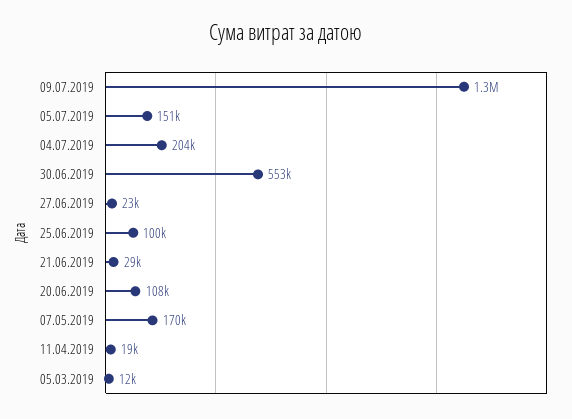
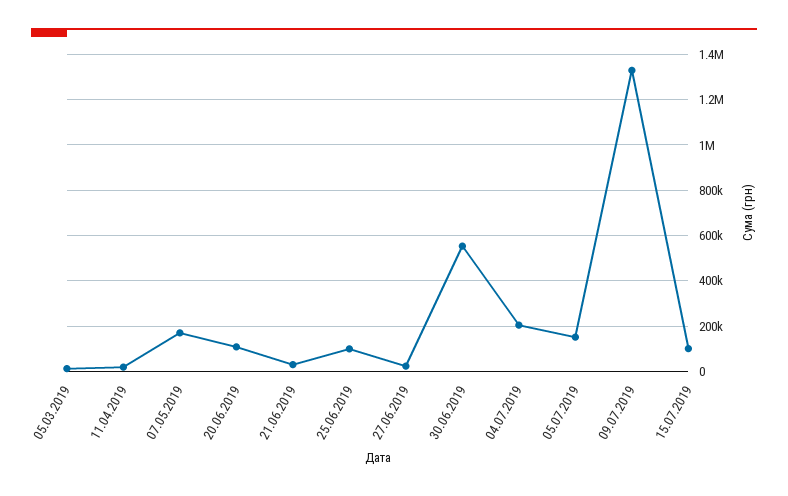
15.07.2019: none -> 100000

